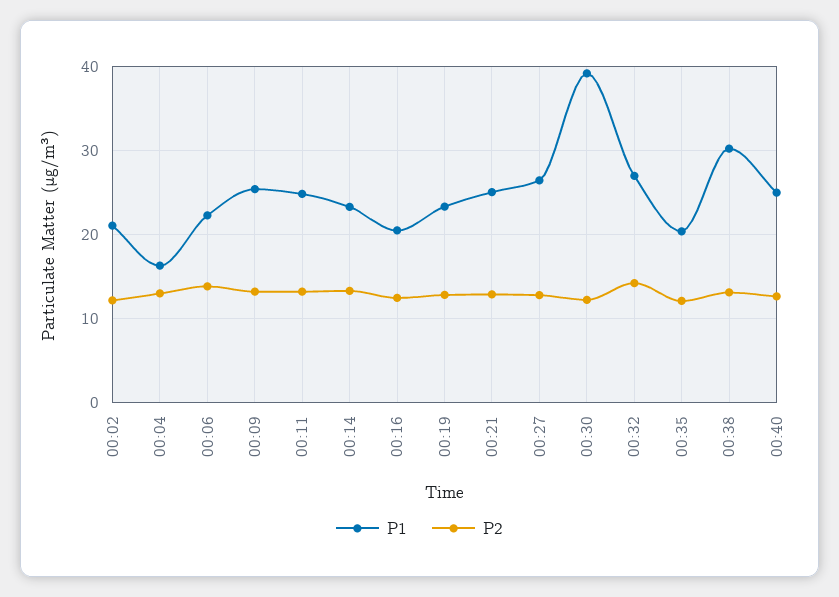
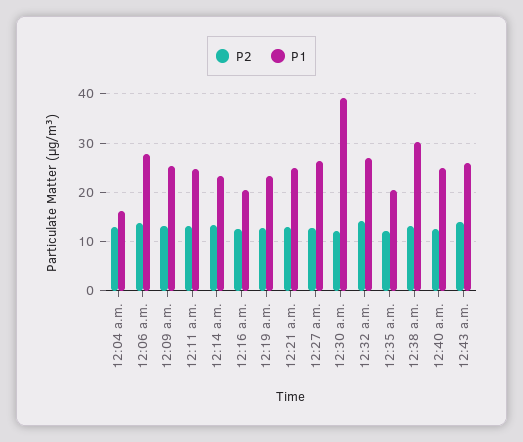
P1, 00:02: 21 -> none
P2, 00:02: 12 -> none
P1, 00:06: 22 -> 28
P2, 12:43 a.m.: none -> 14
P1, 12:43 a.m.: none -> 26

